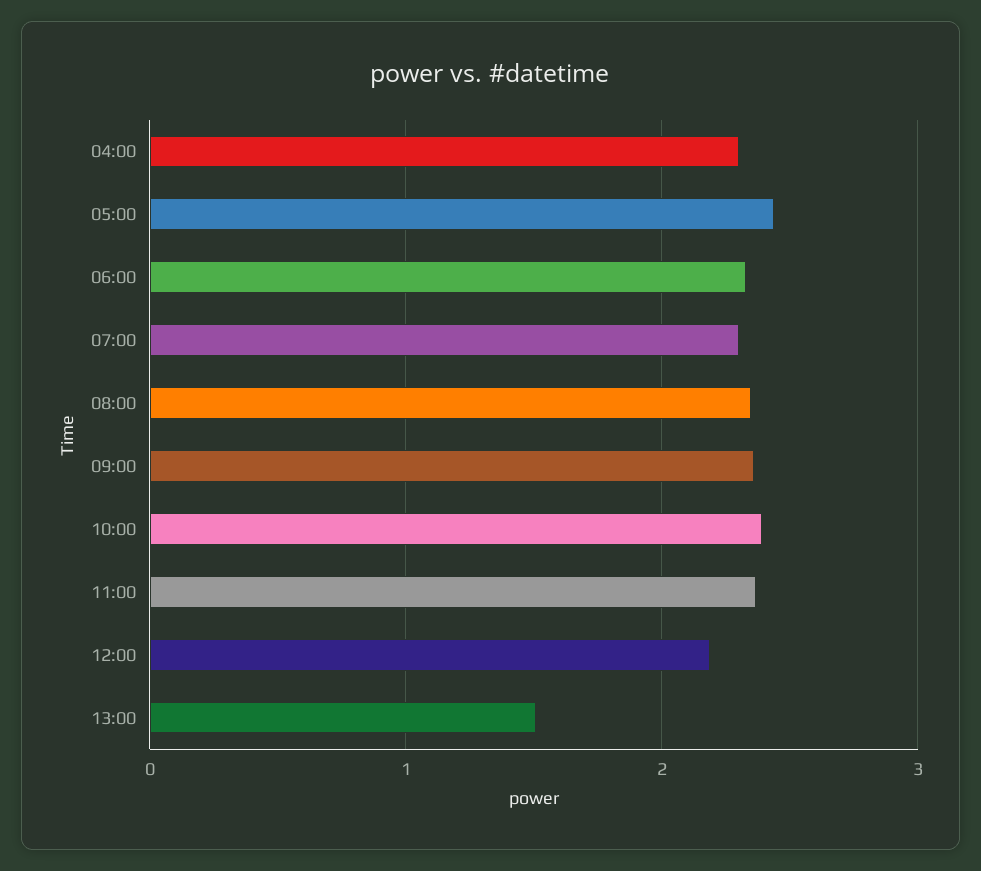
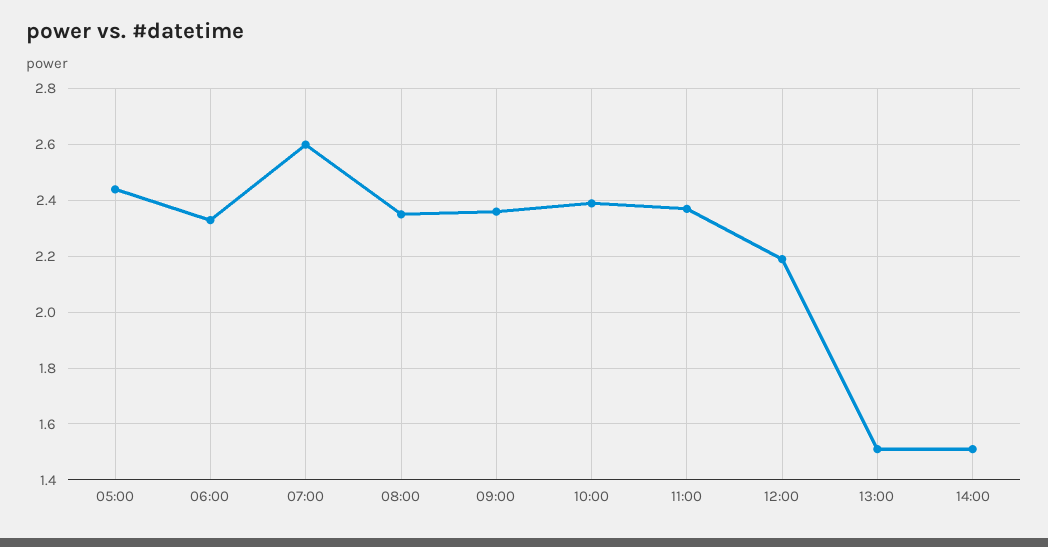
04:00: 2.3 -> none
07:00: 2.3 -> 2.6
14:00: none -> 1.5

